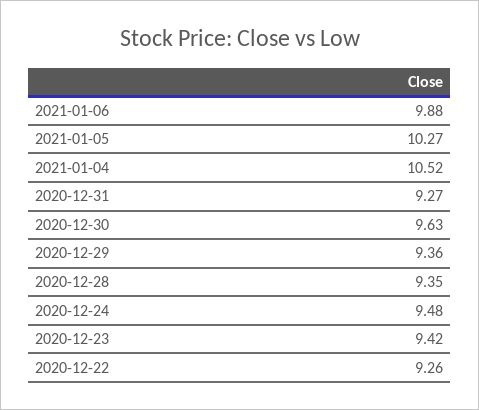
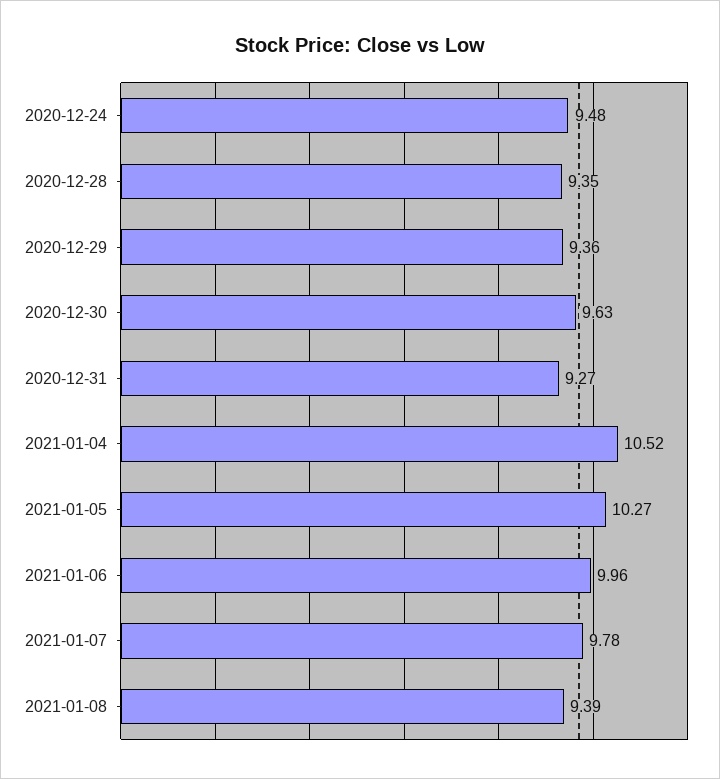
2021-01-06: 9.88 -> 9.96
2020-12-23: 9.42 -> none
2020-12-22: 9.26 -> none
2021-01-07: none -> 9.78
2021-01-08: none -> 9.39

